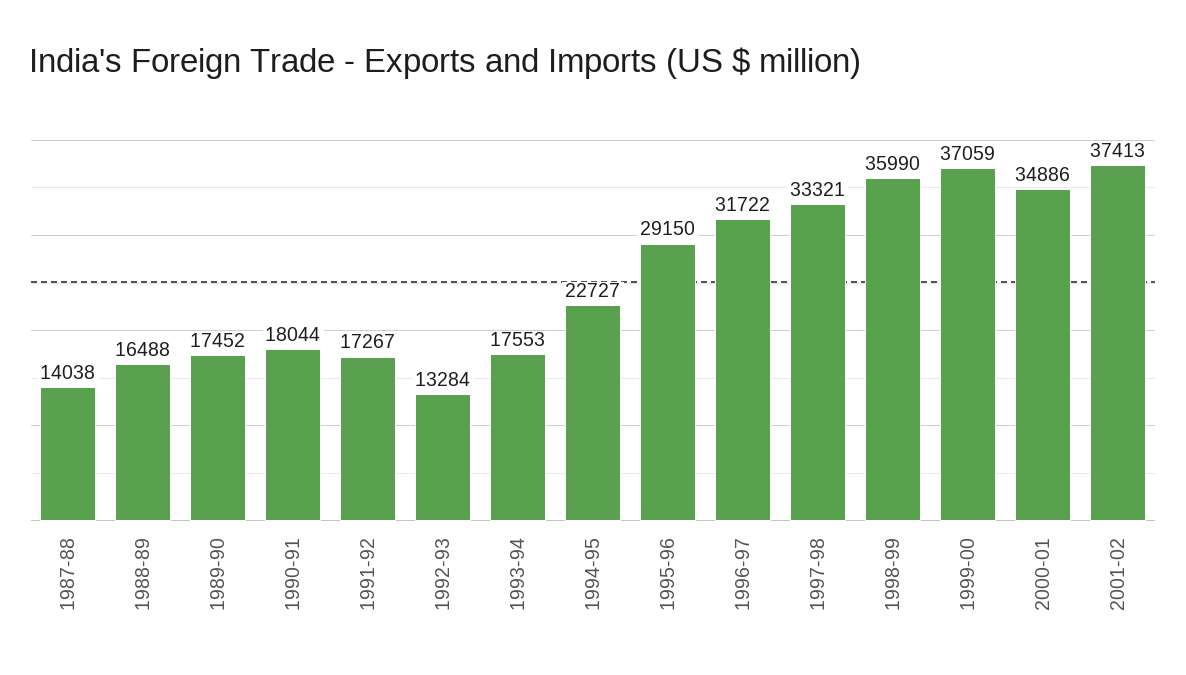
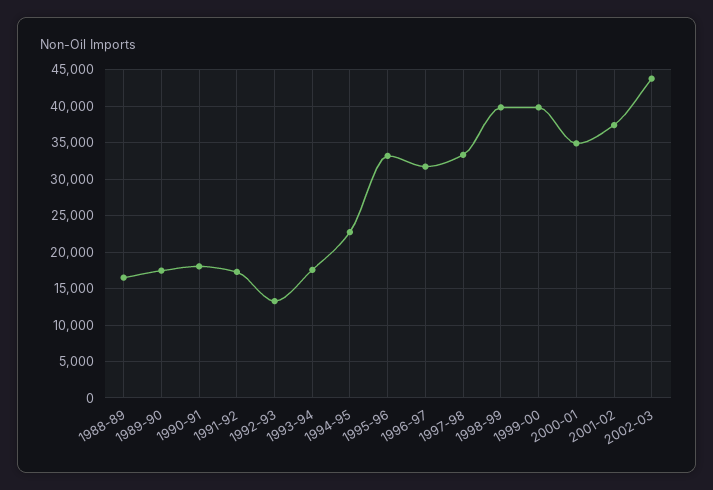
1987-88: 14038 -> none
1995-96: 29150 -> 33000
1998-99: 35990 -> 40000
1999-00: 37059 -> 40000
2002-03: none -> 44000

